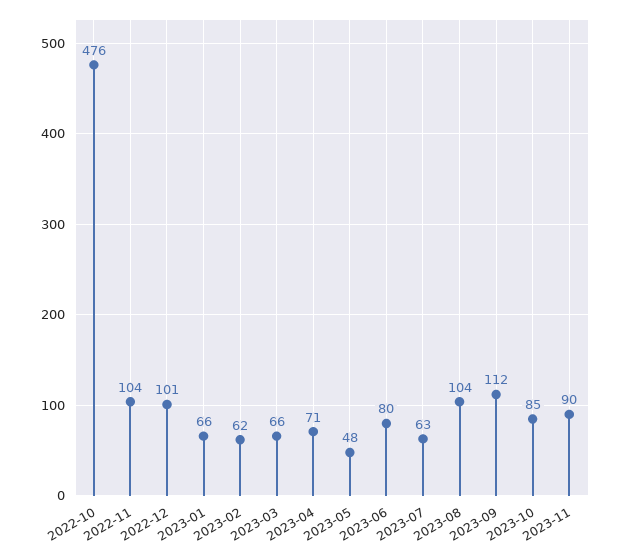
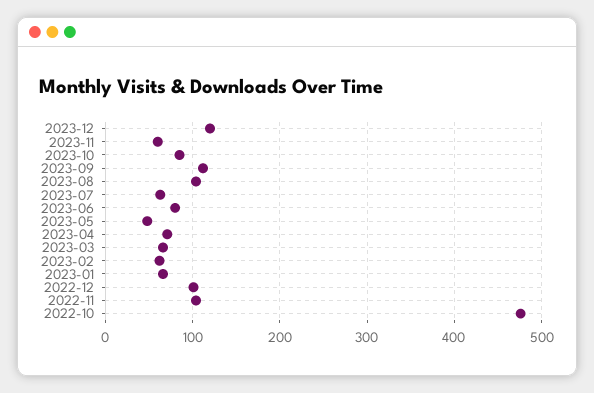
2023-11: 90 -> 60
2023-12: none -> 120

